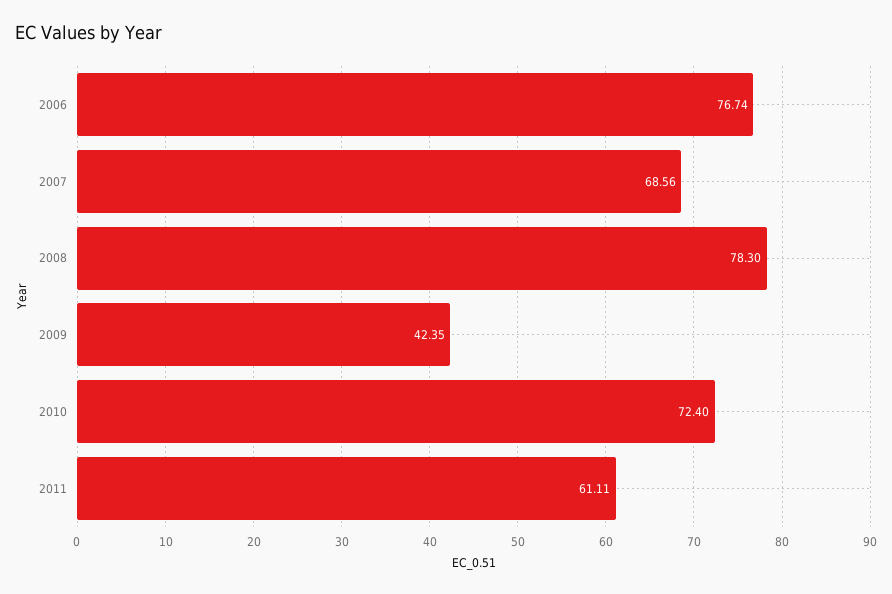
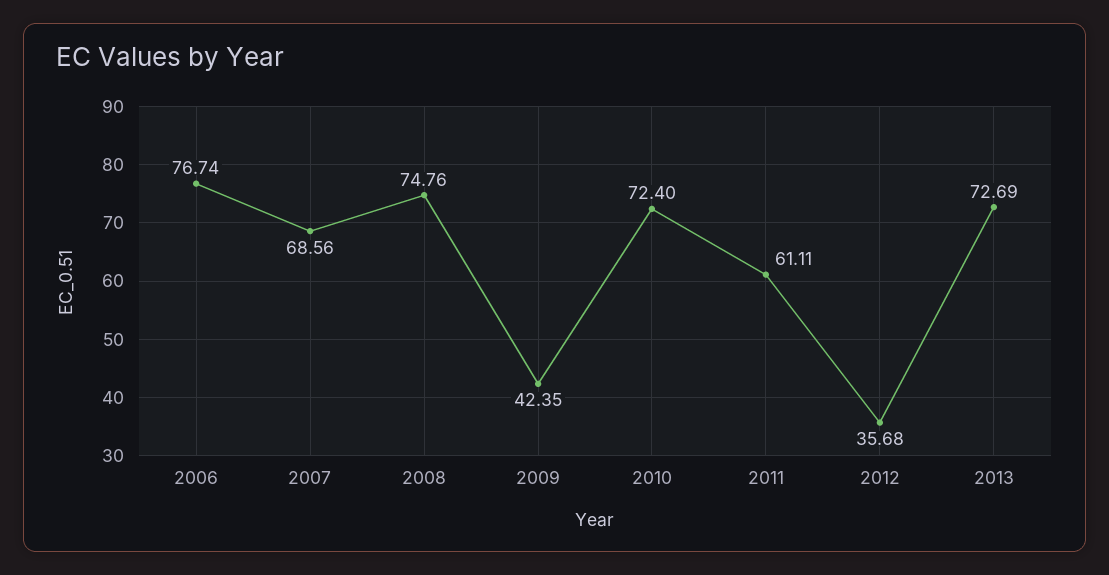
2008: 78.3 -> 74.76
2012: none -> 35.68
2013: none -> 72.69

